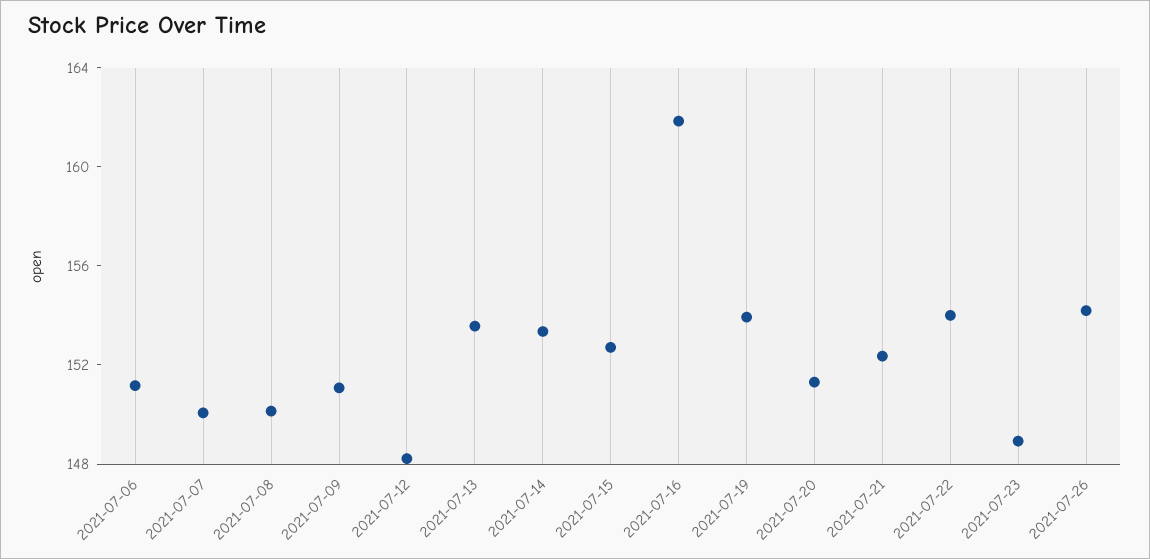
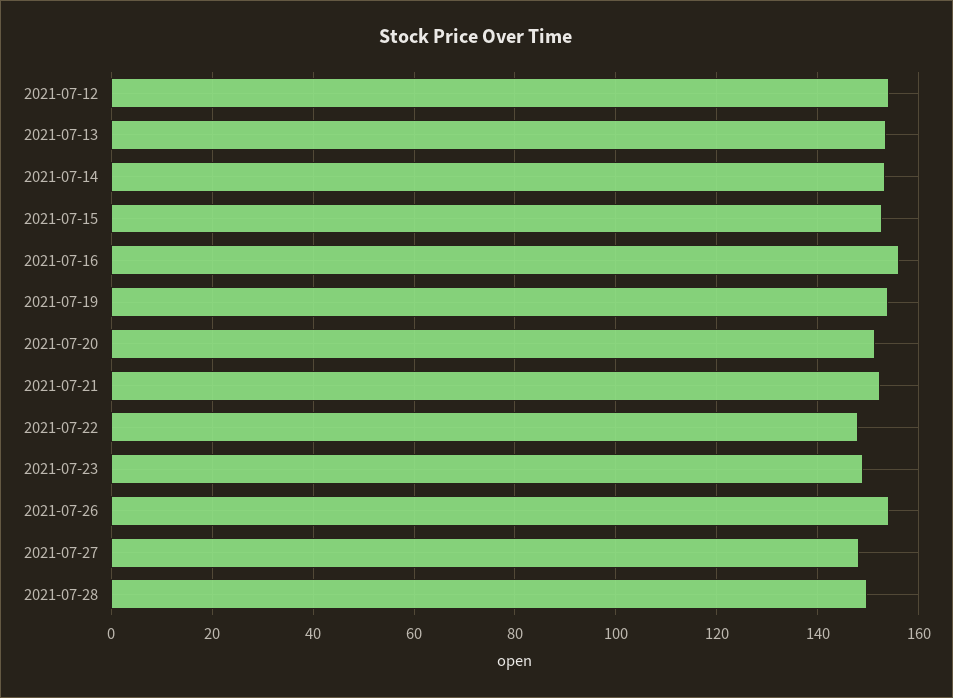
2021-07-06: 151 -> none
2021-07-07: 150 -> none
2021-07-08: 150 -> none
2021-07-09: 151 -> none
2021-07-12: 148 -> 154
2021-07-16: 162 -> 156
2021-07-22: 154 -> 148
2021-07-27: none -> 148
2021-07-28: none -> 150

